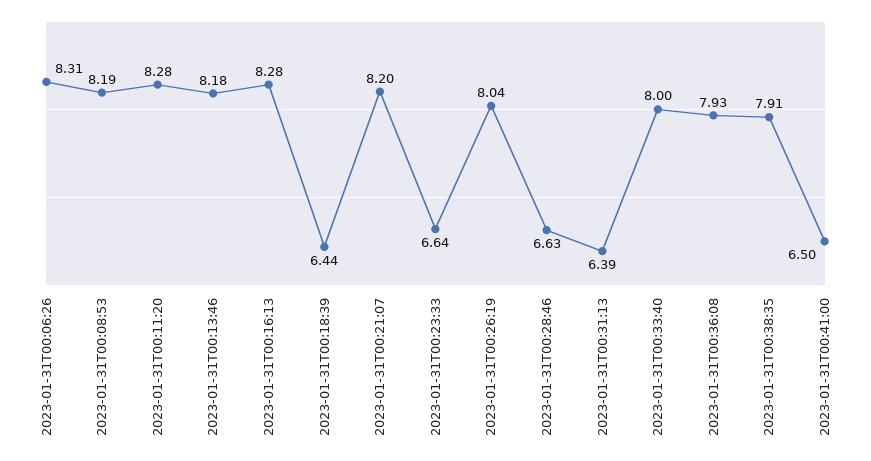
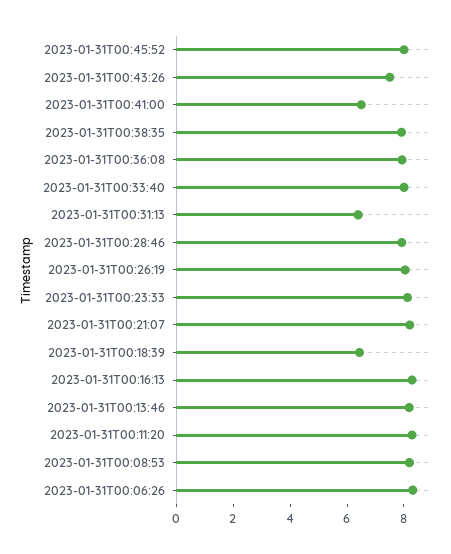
2023-01-31T00:23:33: 6.64 -> 8
2023-01-31T00:28:46: 6.63 -> 8
2023-01-31T00:45:52: none -> 8
2023-01-31T00:43:26: none -> 7.5

